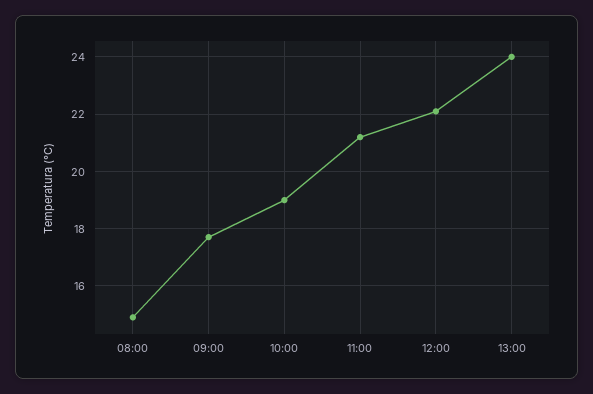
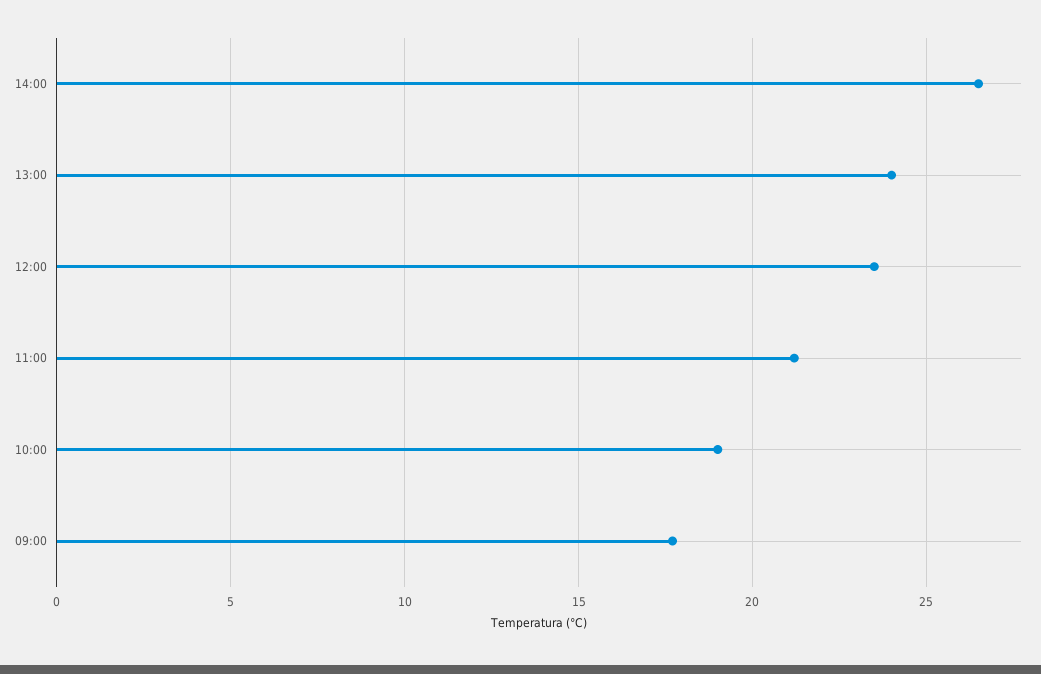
08:00: 15 -> none
12:00: 22 -> 23.5
14:00: none -> 26.5

